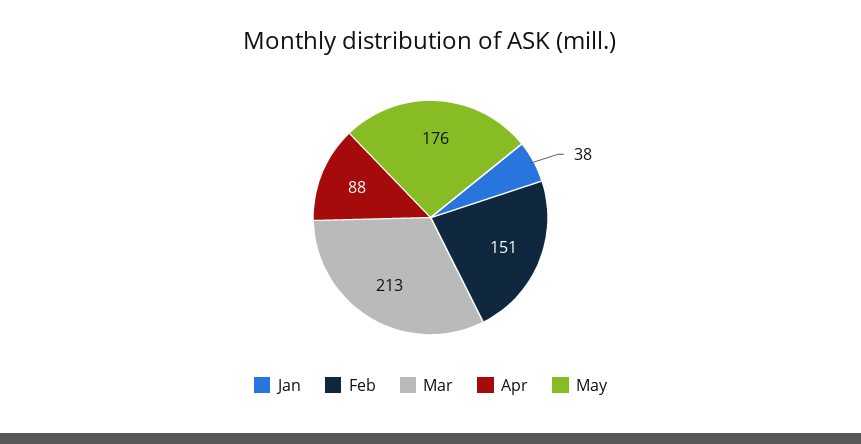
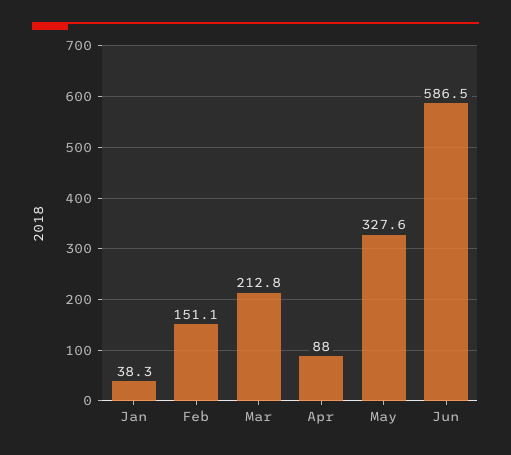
May: 176 -> 327.6
Jun: none -> 586.5

